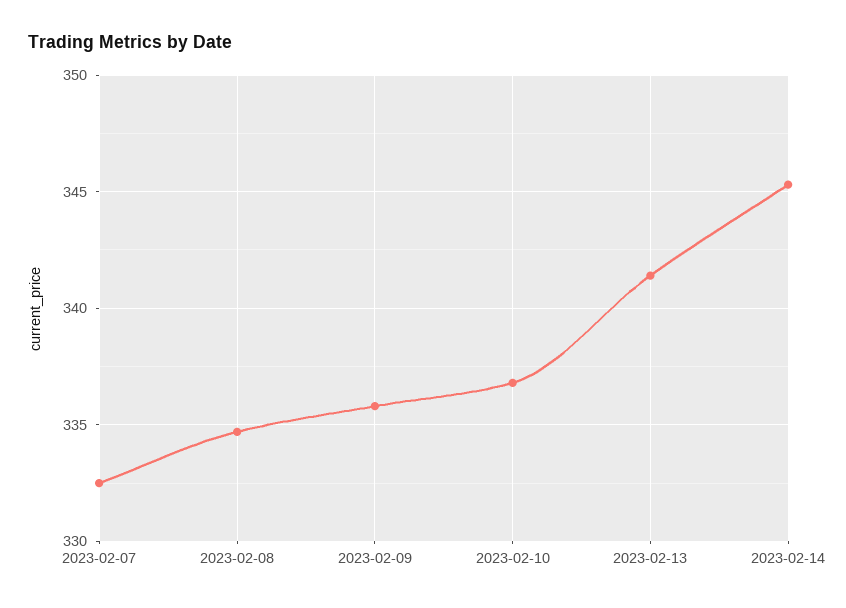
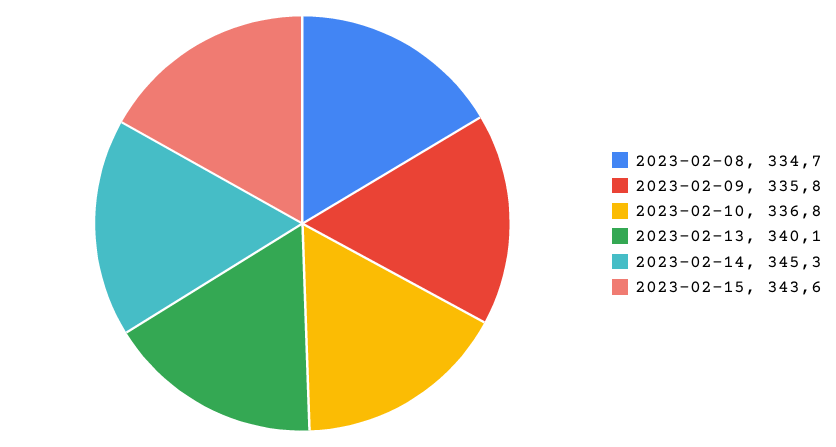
2023-02-07: 332.5 -> none
2023-02-13: 341.5 -> 340.1
2023-02-15: none -> 343.6

